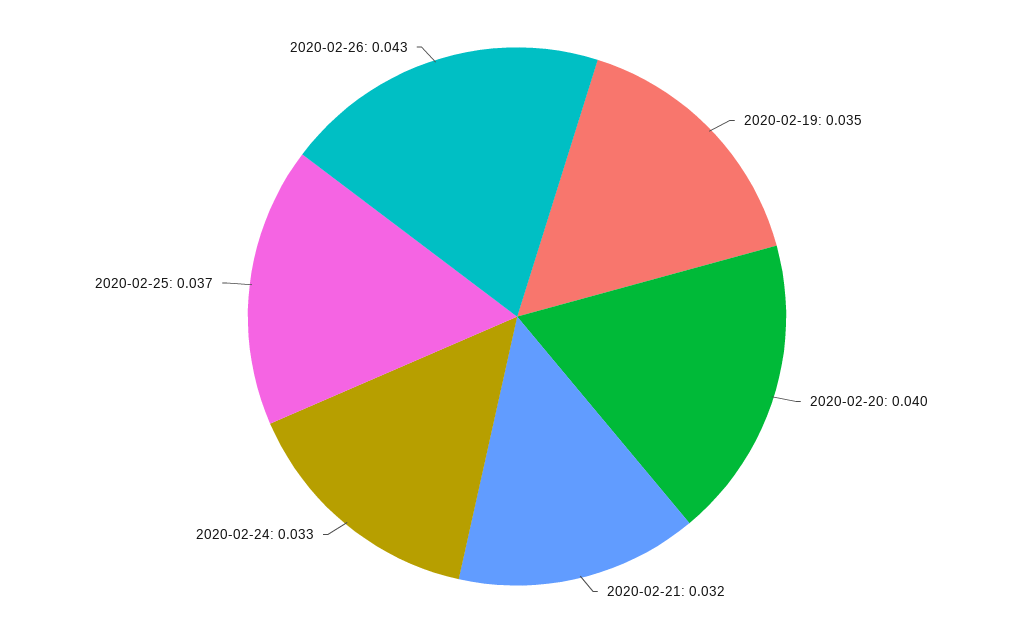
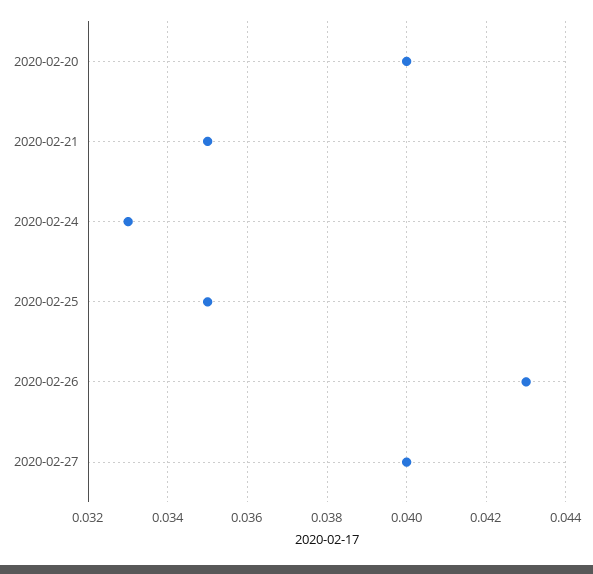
2020-02-19: 0.035 -> none
2020-02-21: 0.032 -> 0.035
2020-02-25: 0.037 -> 0.035
2020-02-27: none -> 0.04

